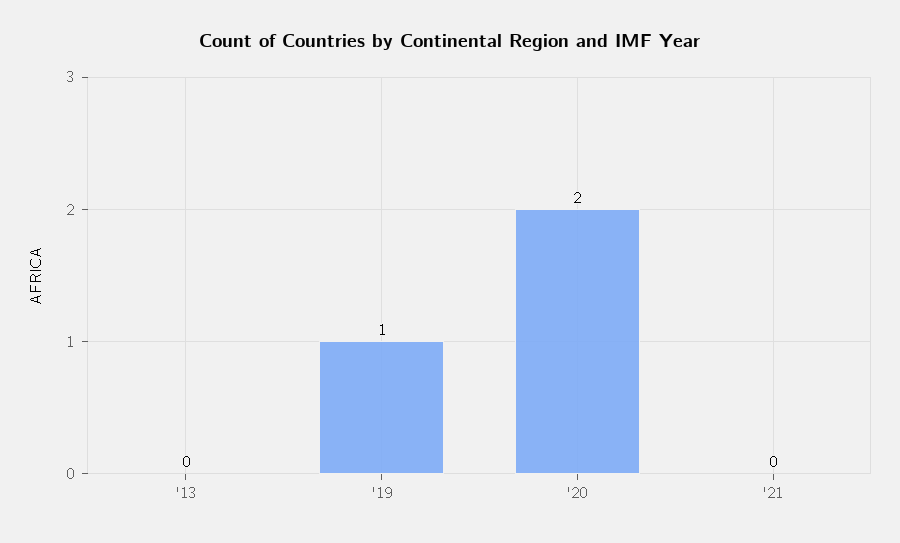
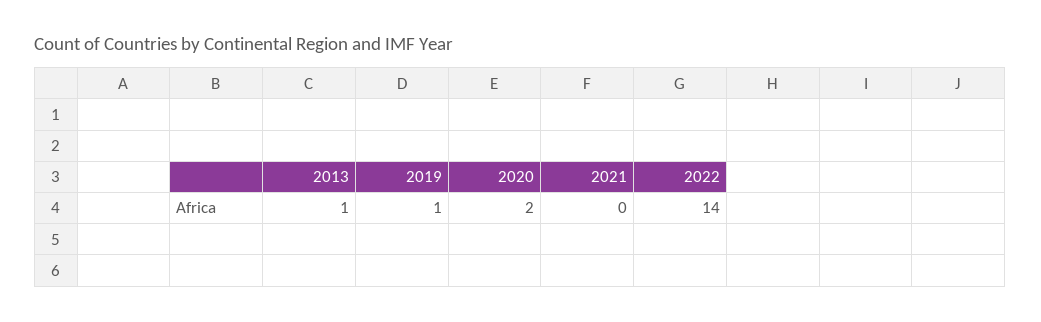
'13: 0 -> 1
2022: none -> 14

